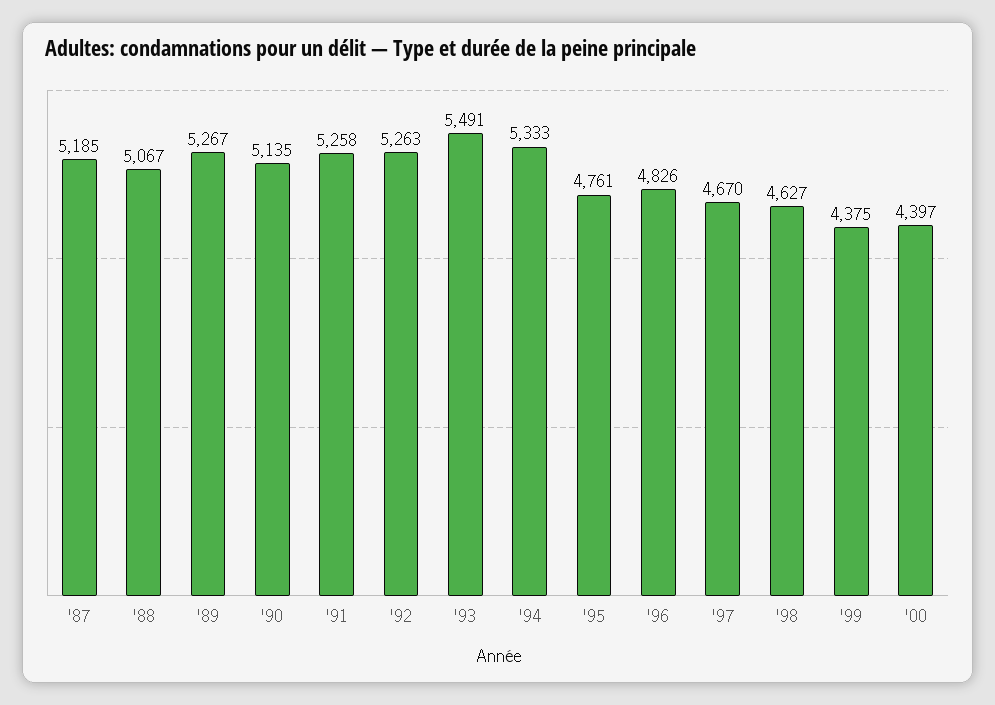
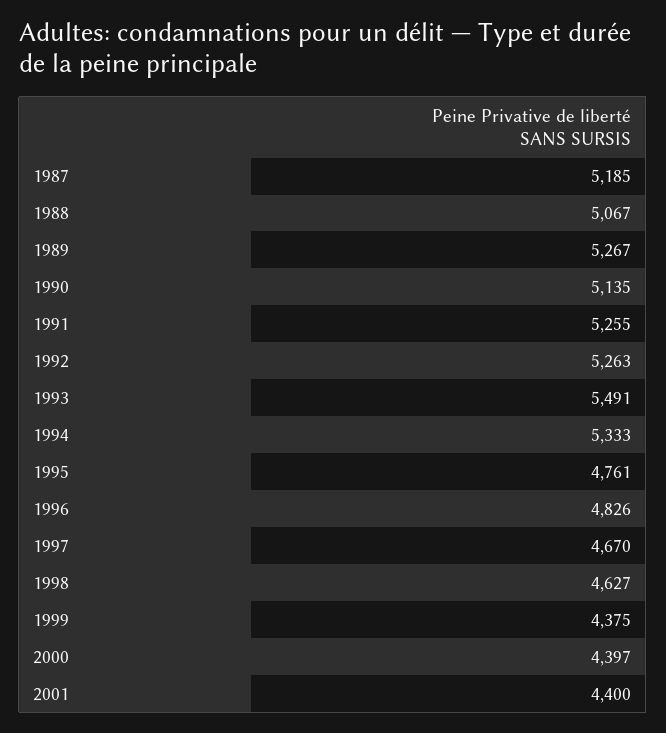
'91: 5258 -> 5255
2001: none -> 4400

